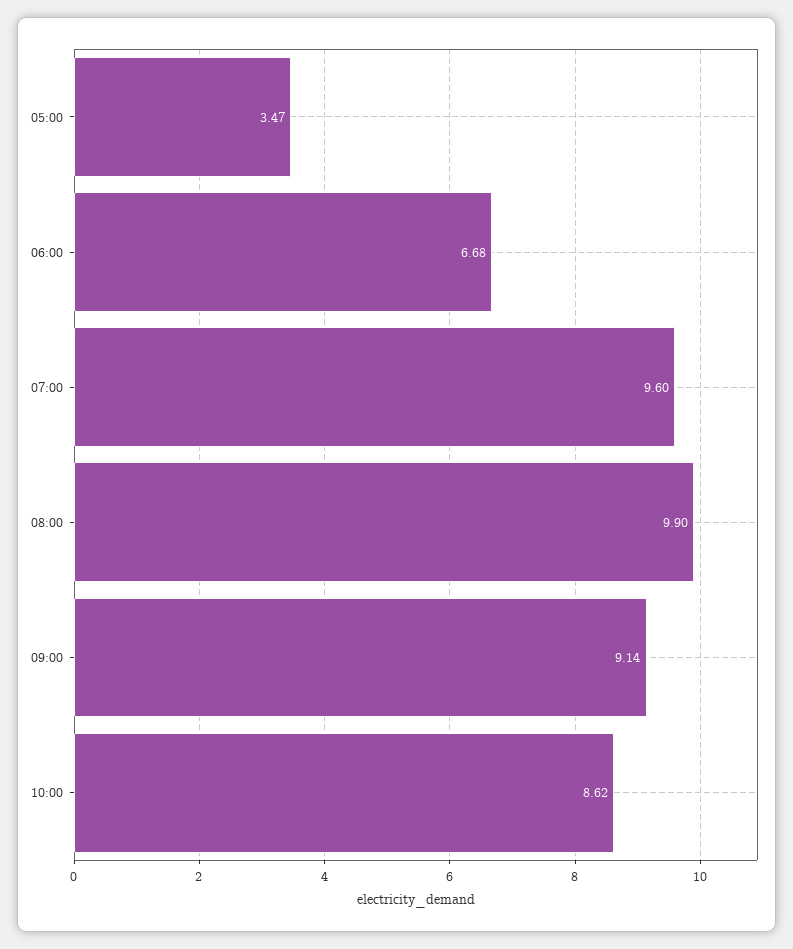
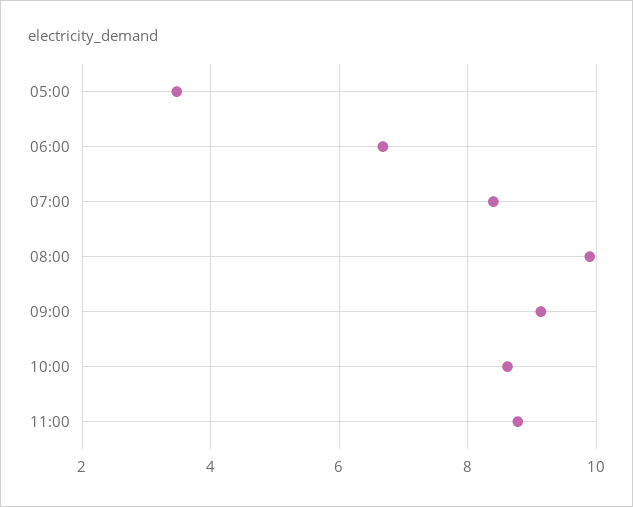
07:00: 9.6 -> 8.4
11:00: none -> 8.8

